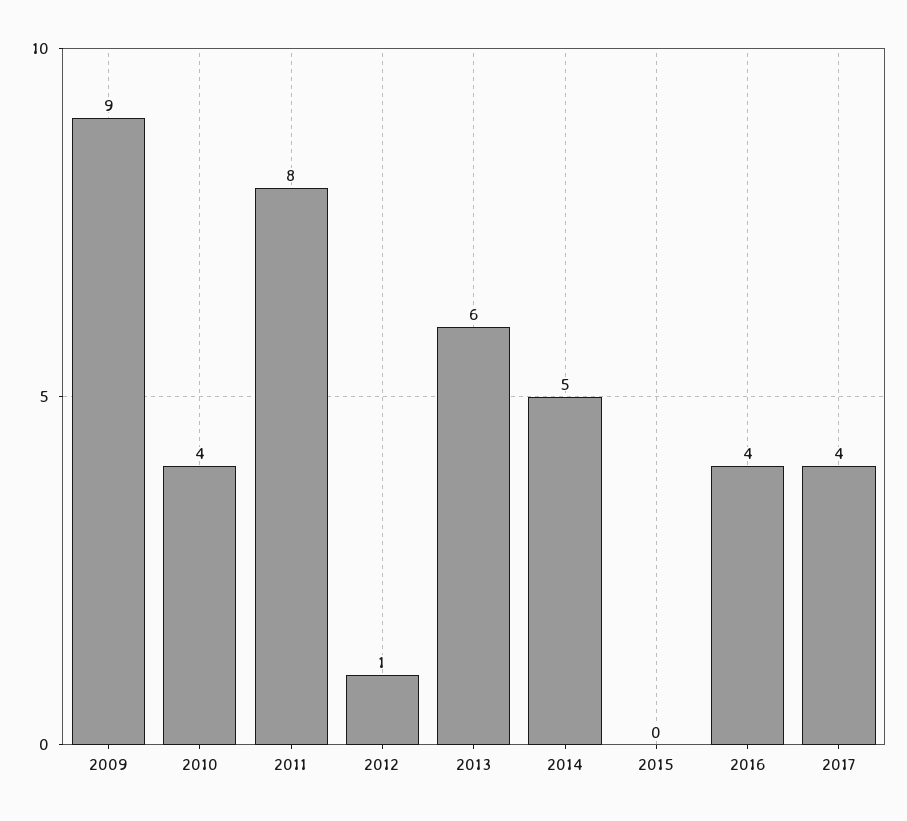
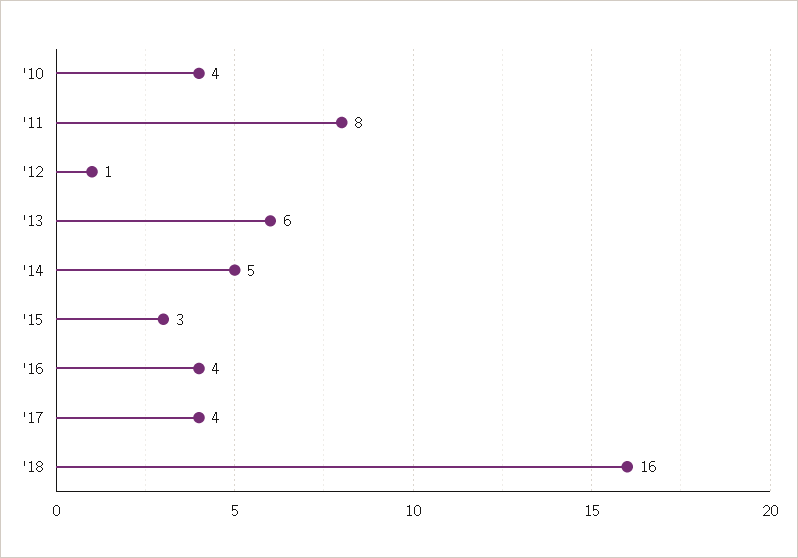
2009: 9 -> none
2015: 0 -> 3
'18: none -> 16

